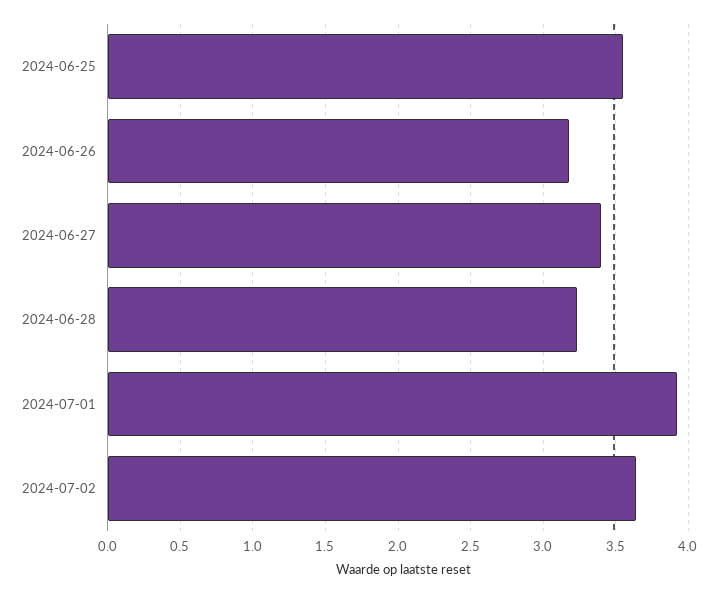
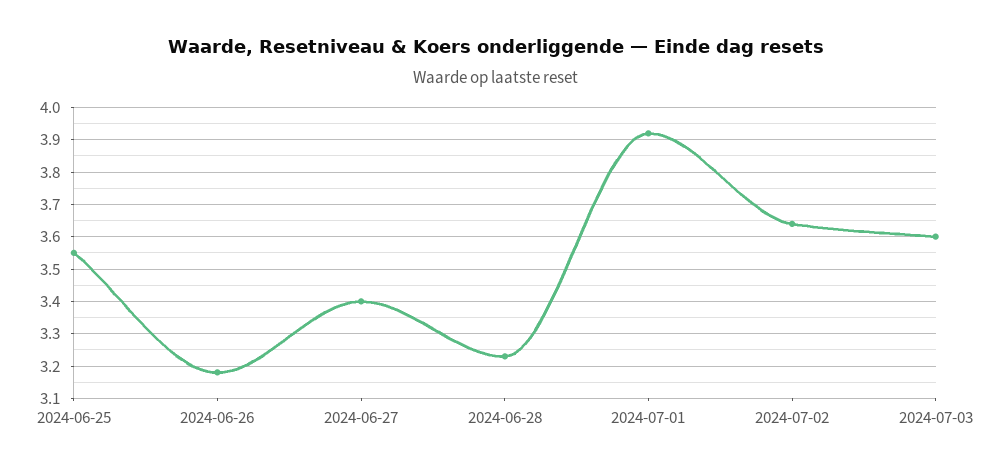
2024-07-03: none -> 3.6

